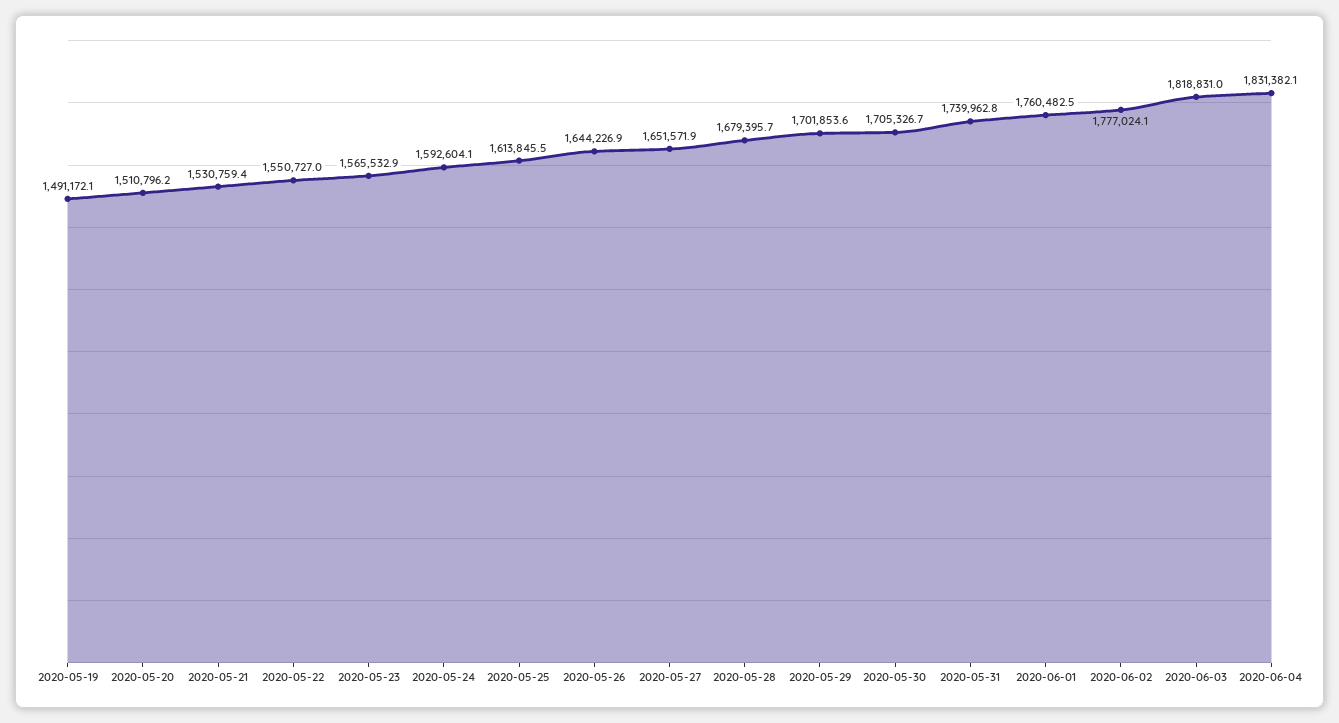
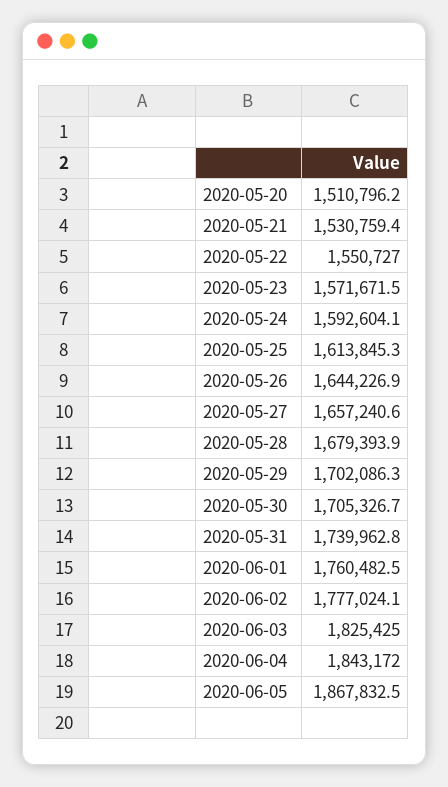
2020-05-19: 1491172.1 -> none
2020-05-23: 1565532.9 -> 1571671.5
2020-05-25: 1613845.5 -> 1613845.3
2020-05-27: 1651571.9 -> 1657240.6
2020-05-28: 1679395.7 -> 1679393.9
2020-05-29: 1701853.6 -> 1702086.3
2020-06-03: 1818831 -> 1825425
2020-06-04: 1831382.1 -> 1843172
2020-06-05: none -> 1867832.5

